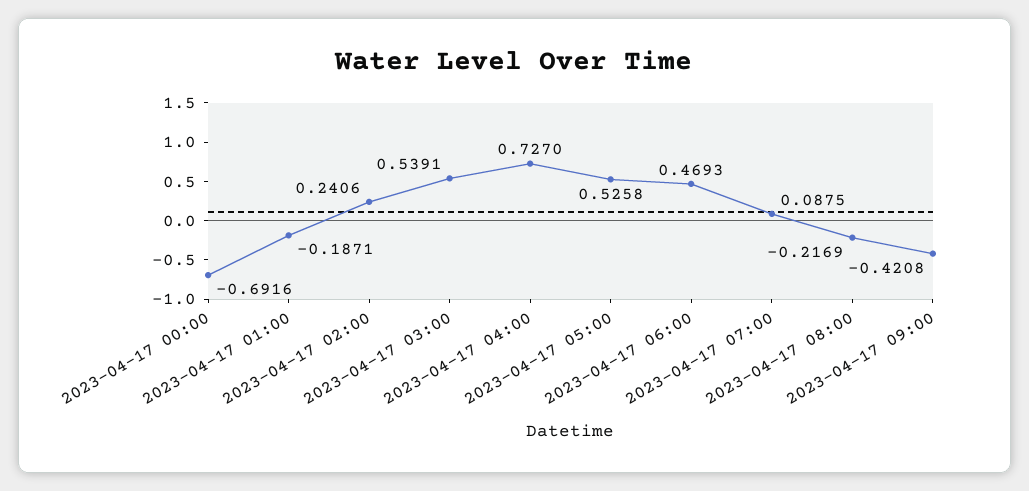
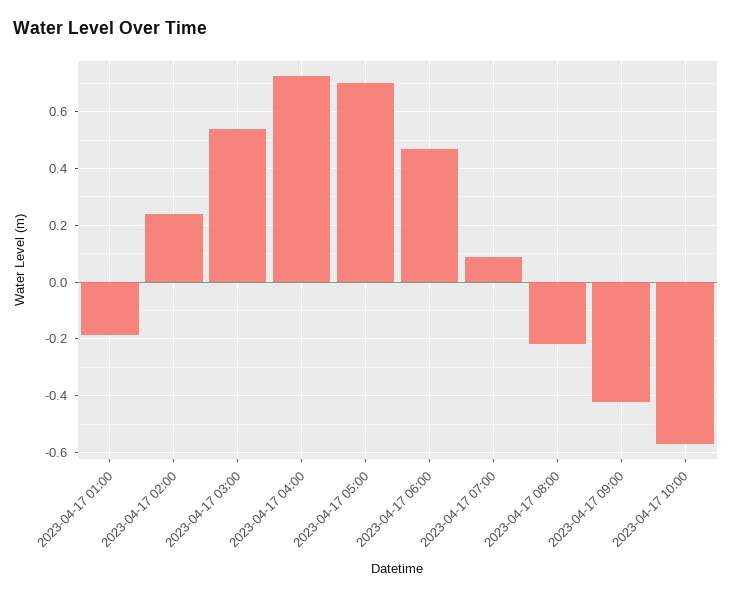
2023-04-17 00:00: -0.6916 -> none
2023-04-17 05:00: 0.5258 -> 0.7
2023-04-17 10:00: none -> -0.575

